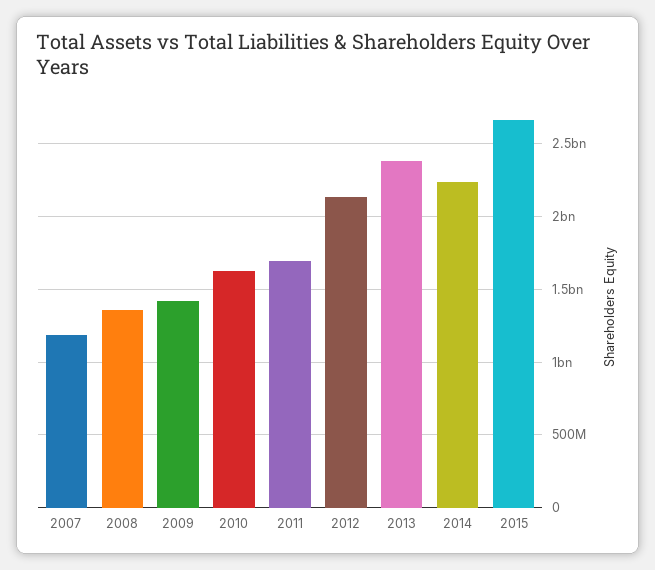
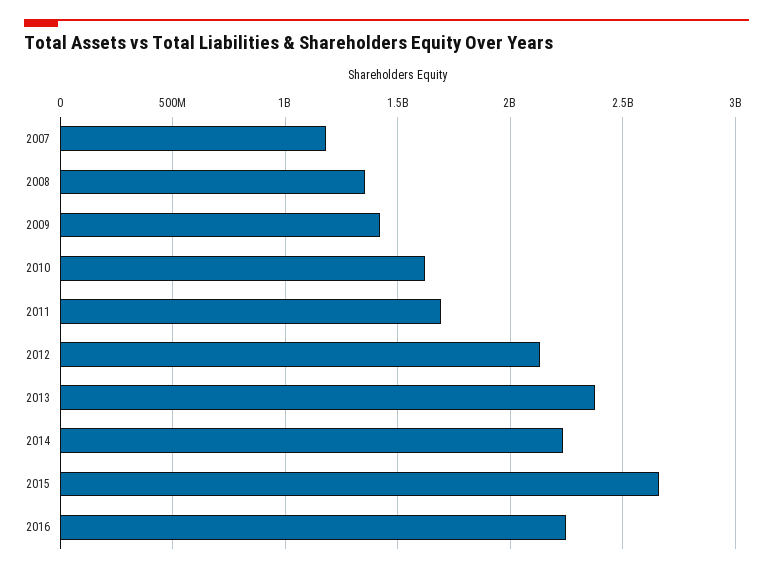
2016: none -> 2250000000

